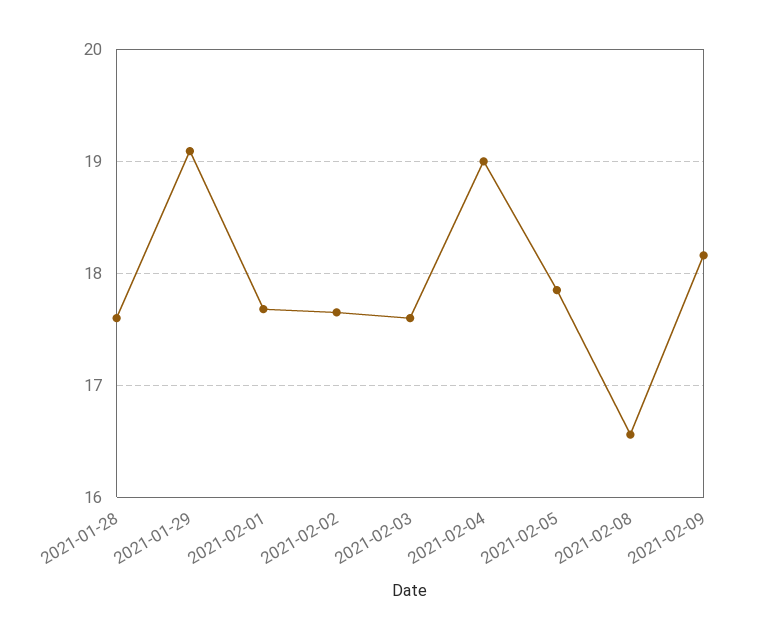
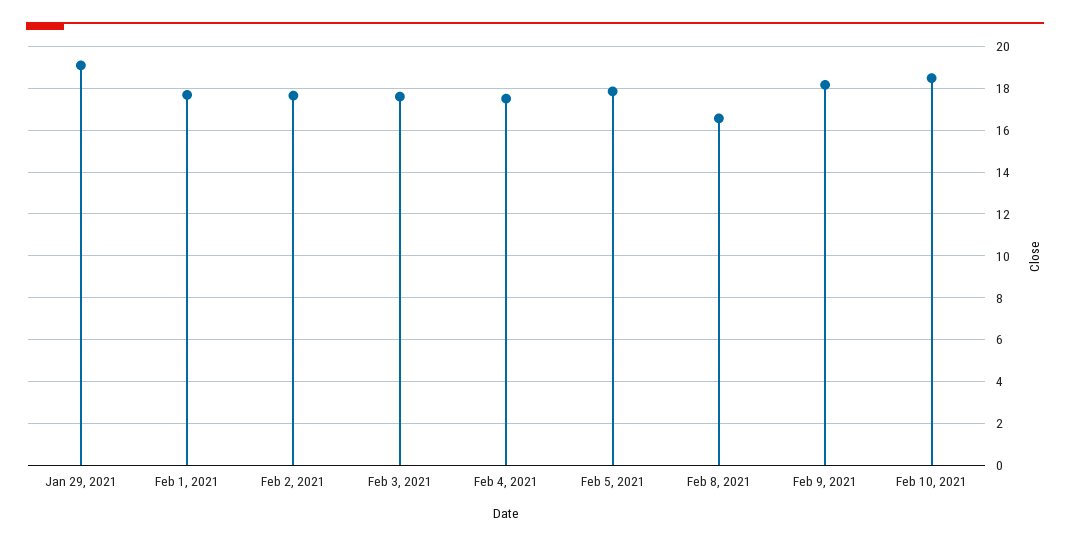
2021-01-28: 17.6 -> none
2021-02-04: 19 -> 17.5
Feb 10, 2021: none -> 18.5

